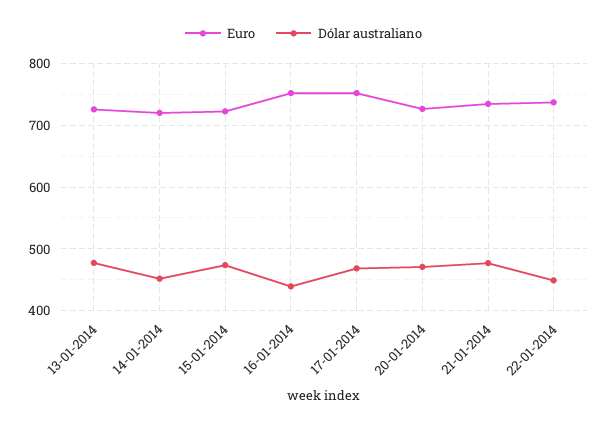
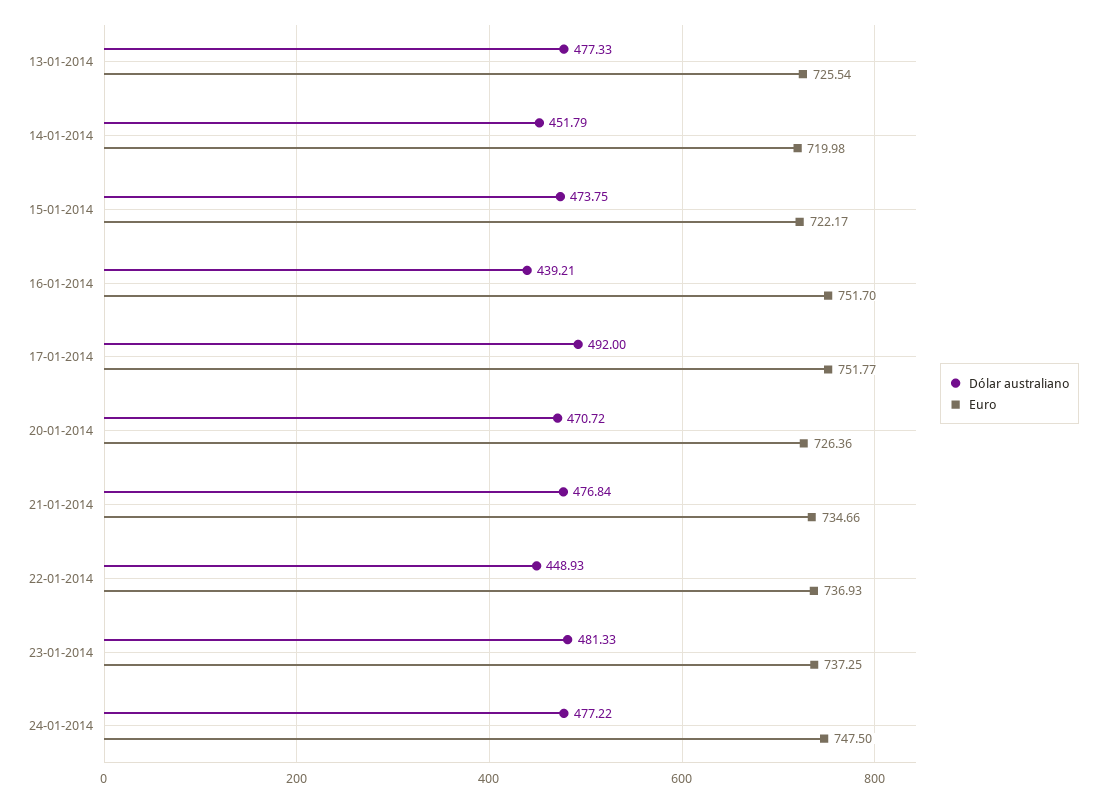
Dólar australiano, 17-01-2014: 470 -> 492
Dólar australiano, 23-01-2014: none -> 481.33
Euro, 23-01-2014: none -> 737.25
Dólar australiano, 24-01-2014: none -> 477.22
Euro, 24-01-2014: none -> 747.5

